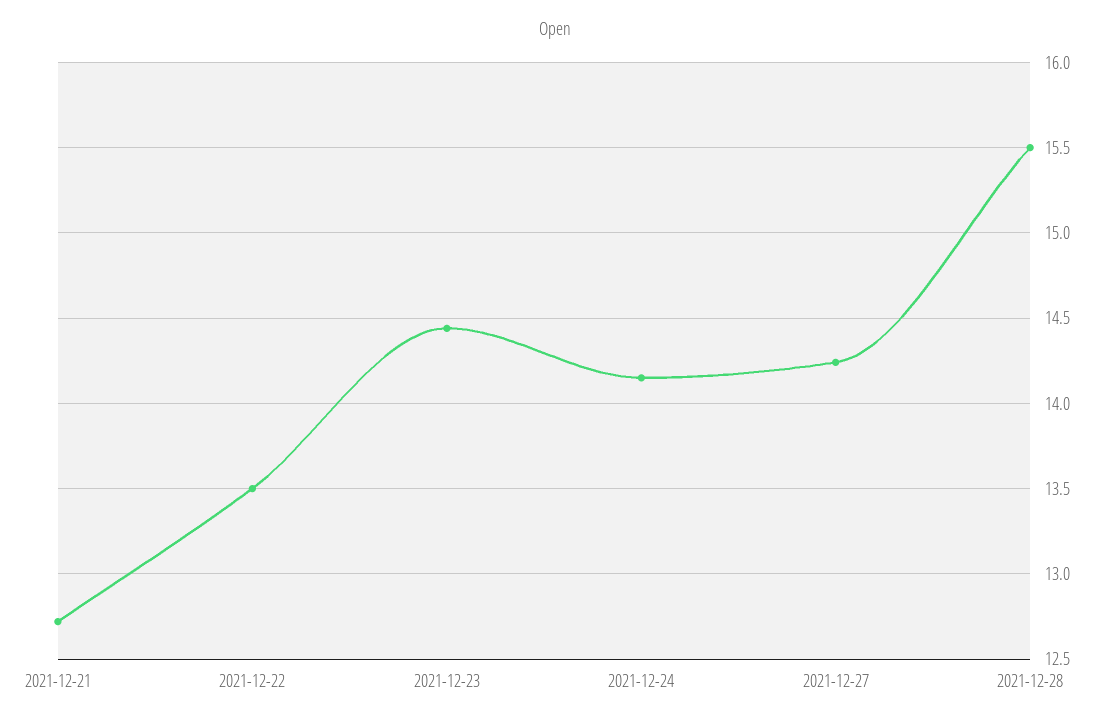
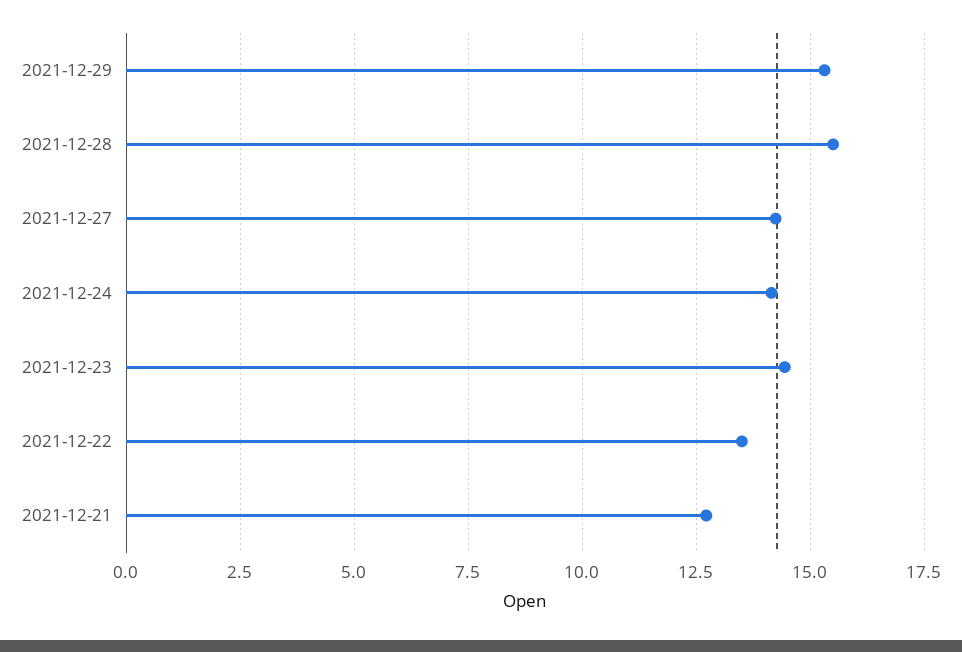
2021-12-29: none -> 15.25

